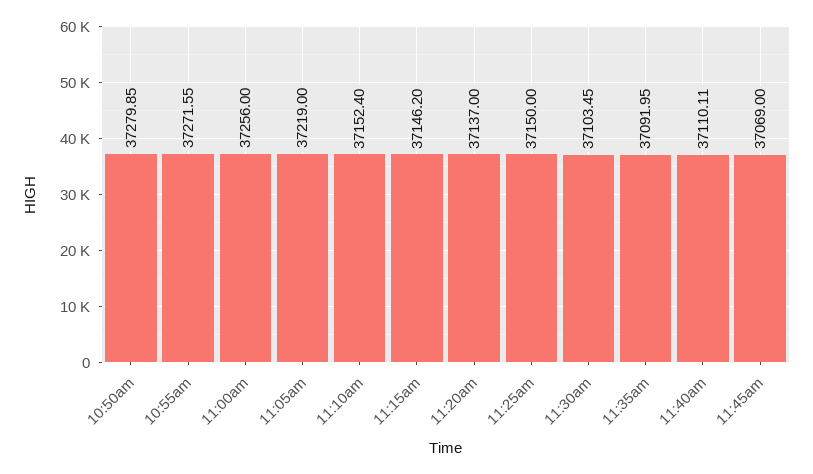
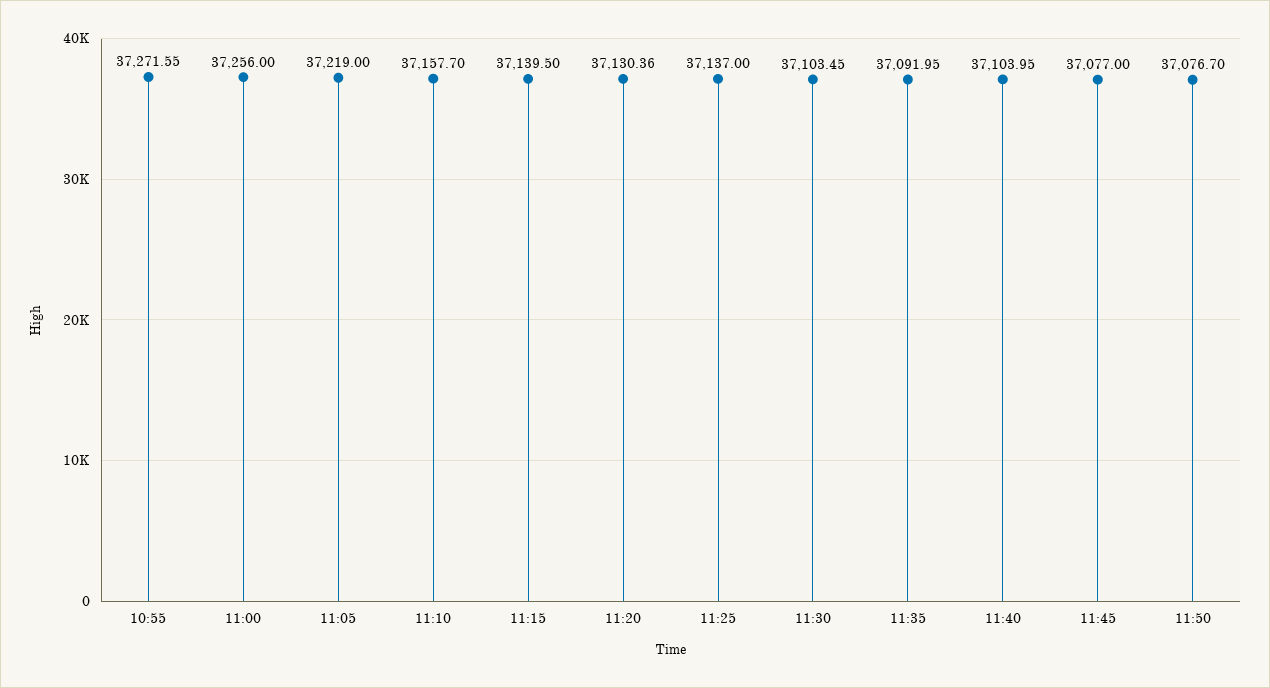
10:50am: 37279.85 -> none
11:10am: 37152.4 -> 37157.7
11:15am: 37146.2 -> 37139.5
11:20am: 37137 -> 37130.36
11:25am: 37150 -> 37137
11:40am: 37110.11 -> 37103.95
11:45am: 37069 -> 37077
11:50: none -> 37076.7

